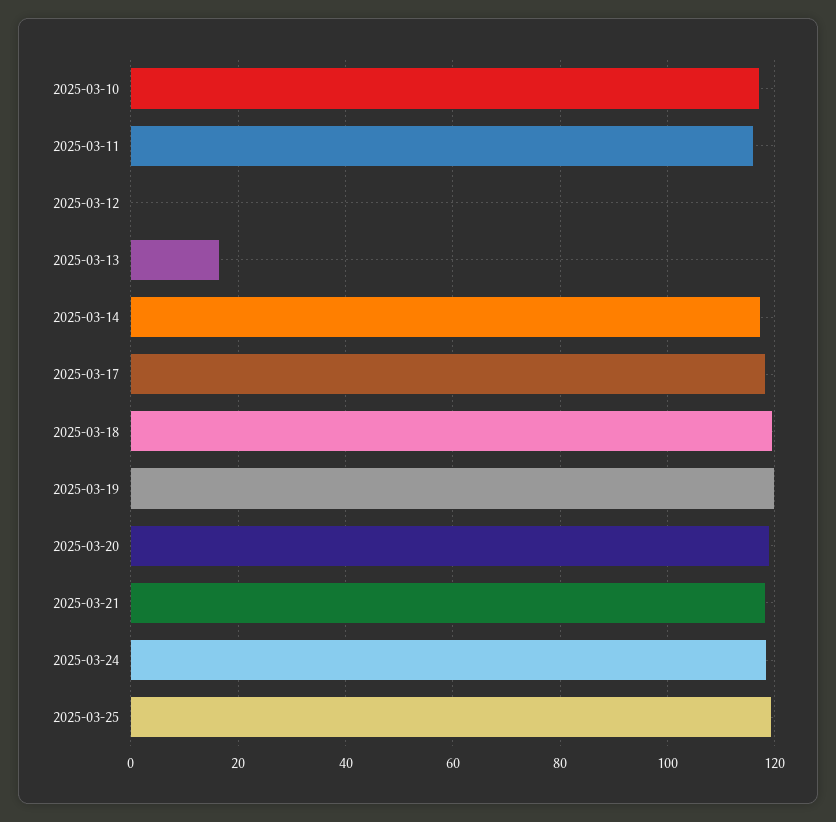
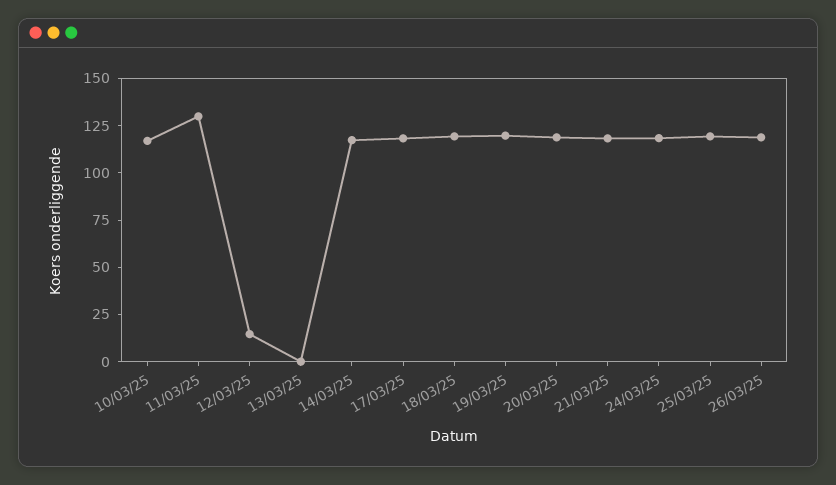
2025-03-11: 116 -> 130
2025-03-12: 0 -> 15
2025-03-13: 16 -> 0
26/03/25: none -> 120

